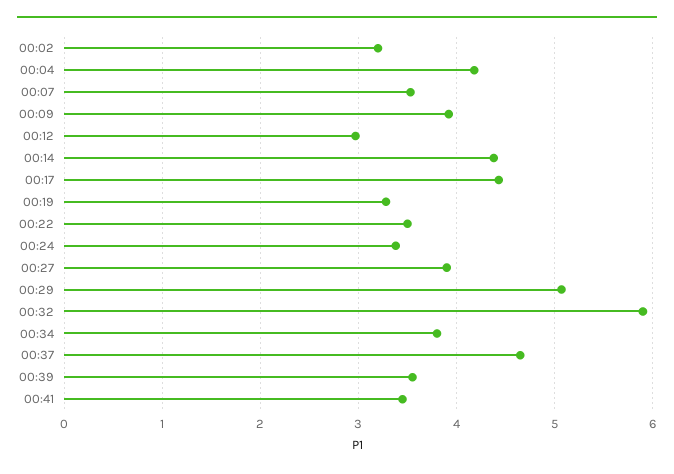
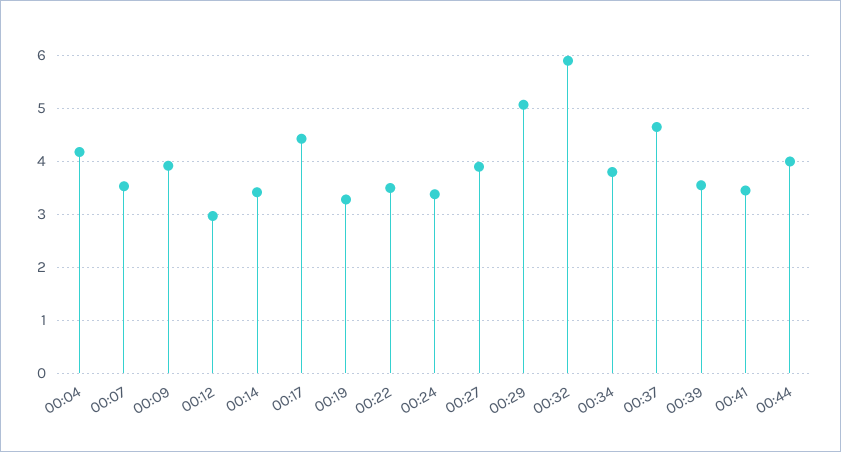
00:02: 3.2 -> none
00:14: 4.4 -> 3.4
00:44: none -> 4

